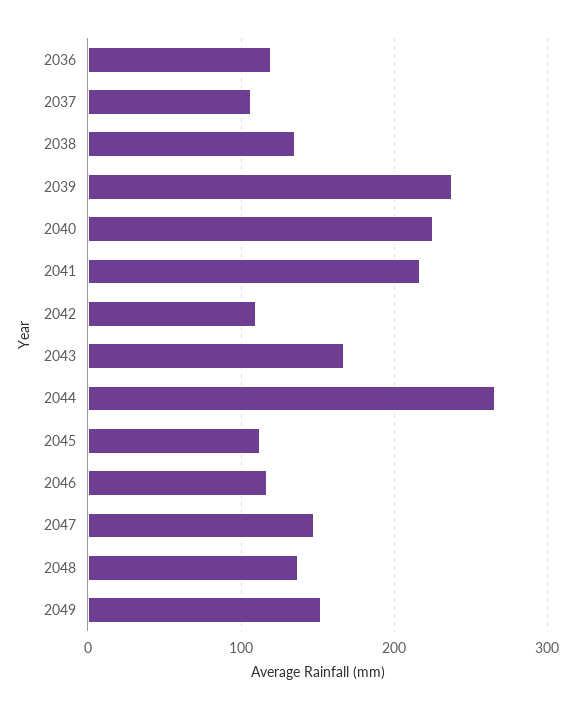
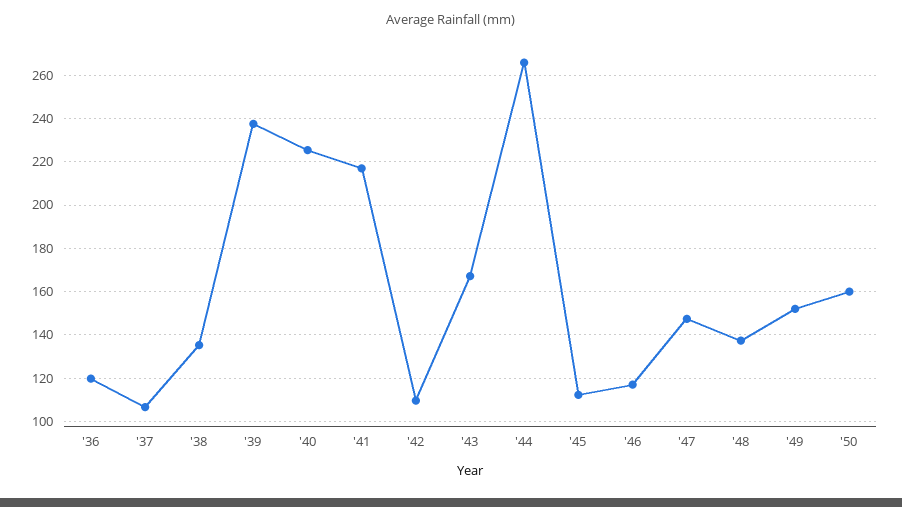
'50: none -> 160

